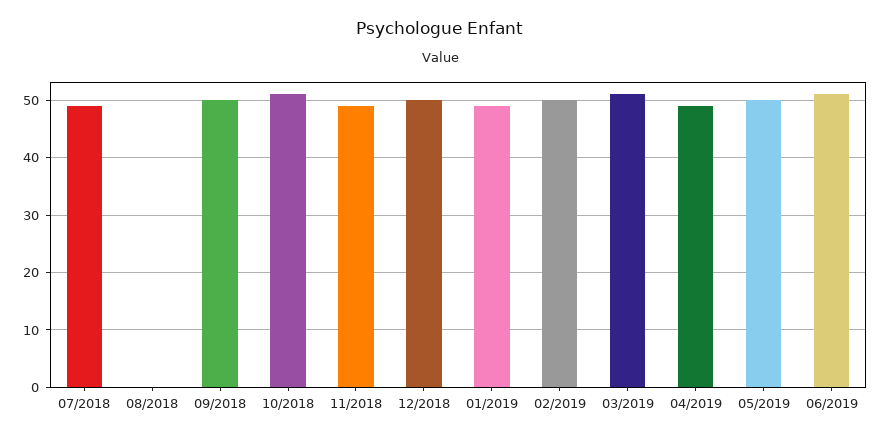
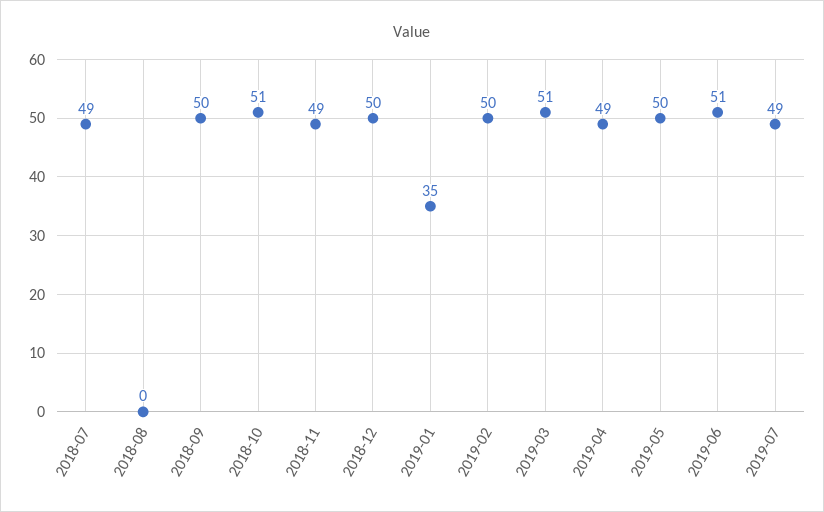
01/2019: 50 -> 35
2019-07: none -> 49

